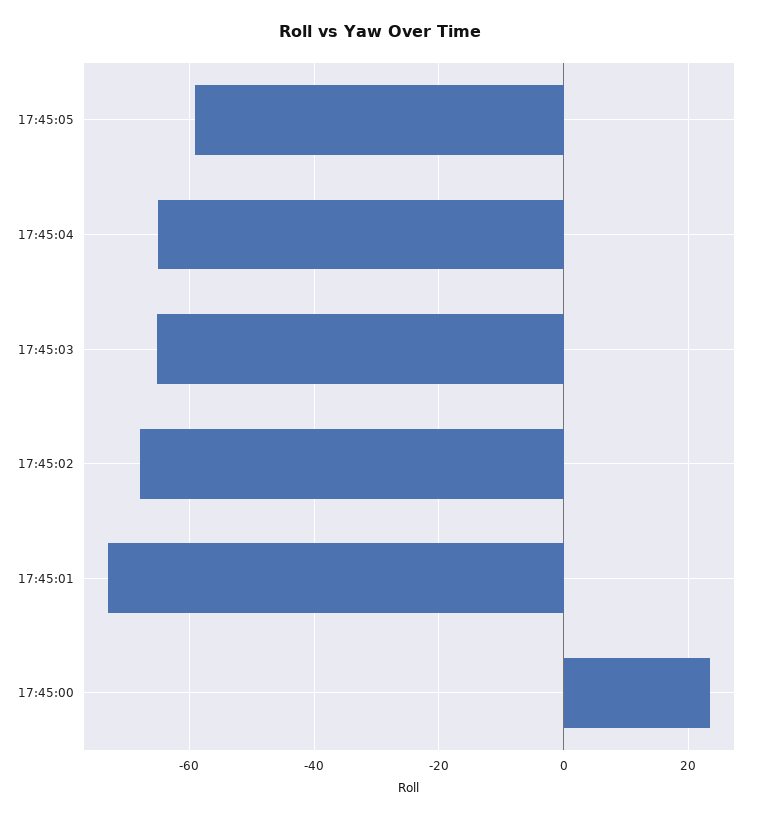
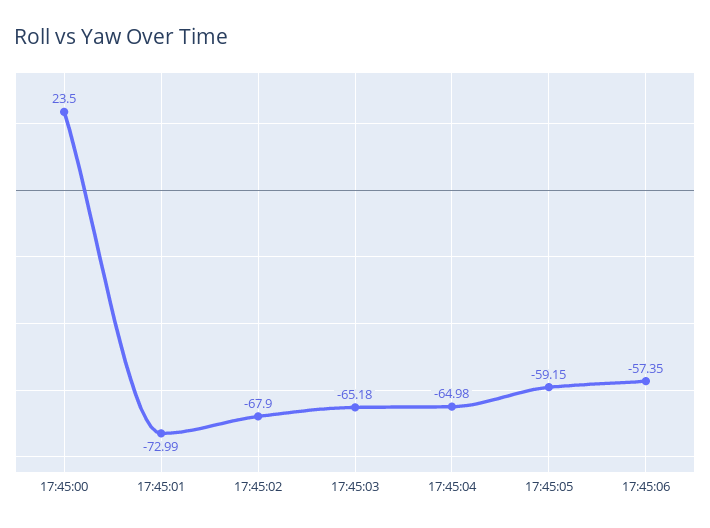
17:45:06: none -> -57.35

